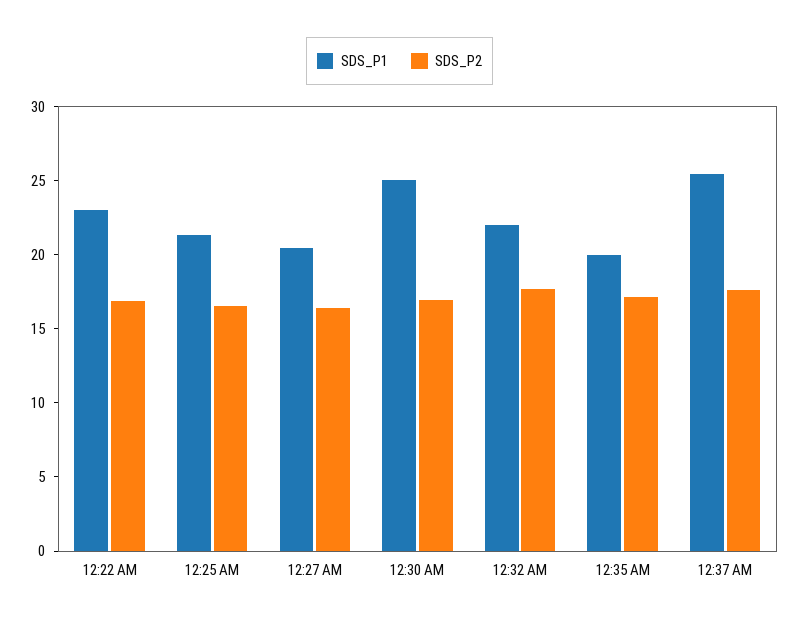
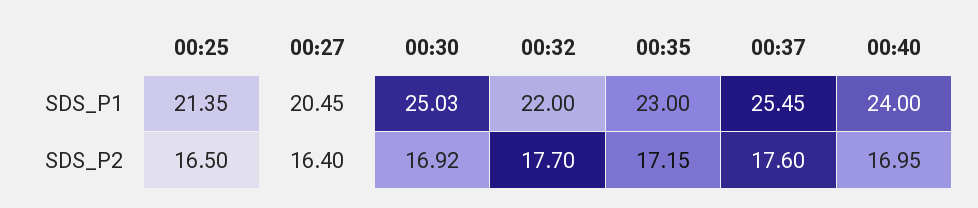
SDS_P1, 12:22 AM: 23 -> none
SDS_P2, 12:22 AM: 17 -> none
SDS_P1, 12:35 AM: 20 -> 23
SDS_P1, 00:40: none -> 24
SDS_P2, 00:40: none -> 16.95

